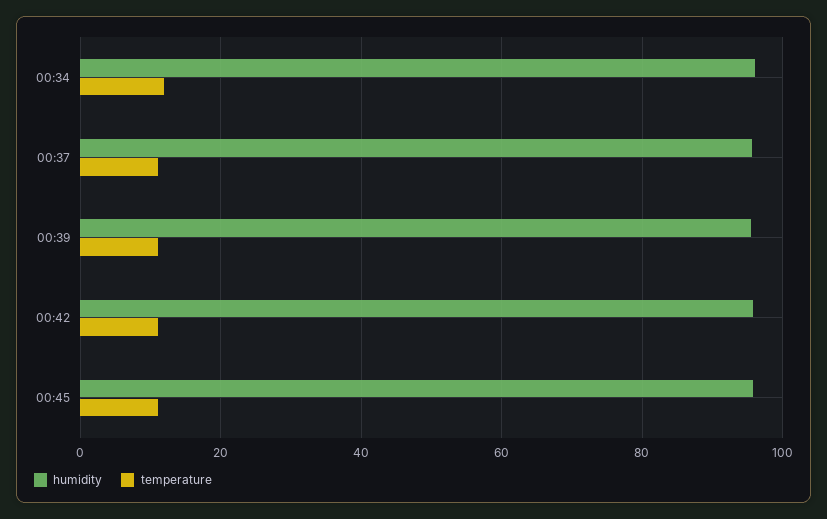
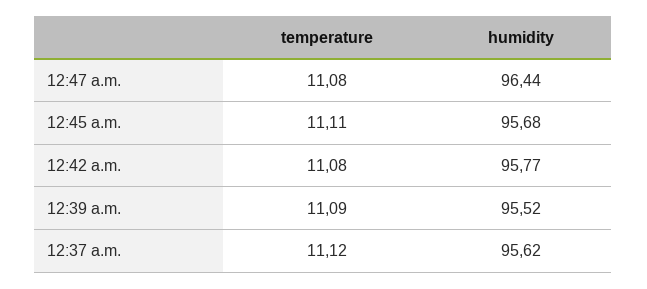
humidity, 00:34: 96 -> none
temperature, 00:34: 12 -> none
temperature, 12:47 a.m.: none -> 11.08
humidity, 12:47 a.m.: none -> 96.44

